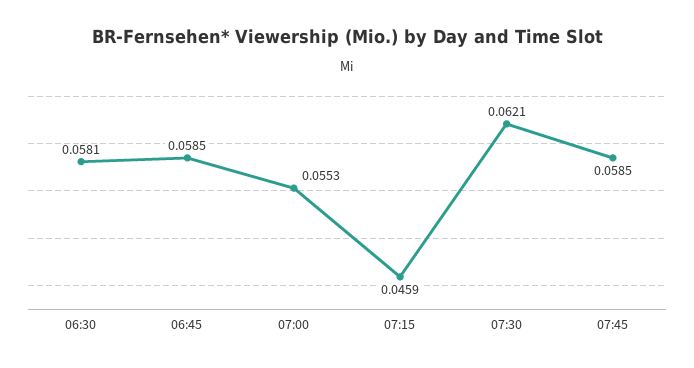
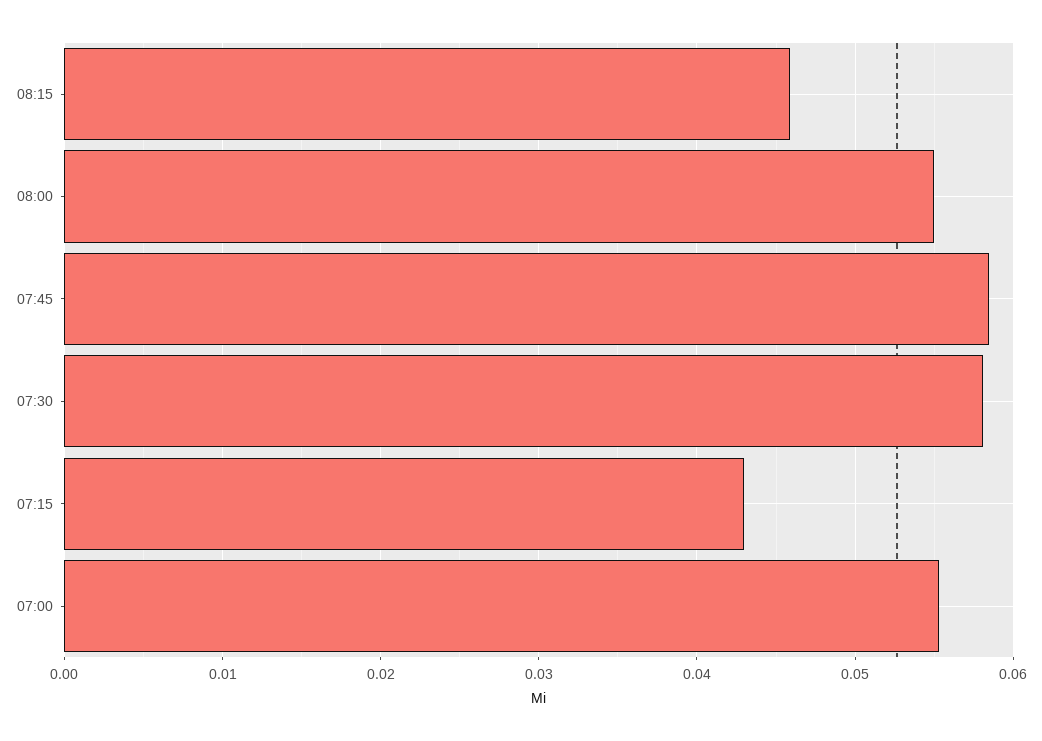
06:30: 0.0581 -> none
06:45: 0.0585 -> none
07:15: 0.0459 -> 0.043
07:30: 0.0621 -> 0.058
08:15: none -> 0.046
08:00: none -> 0.055

